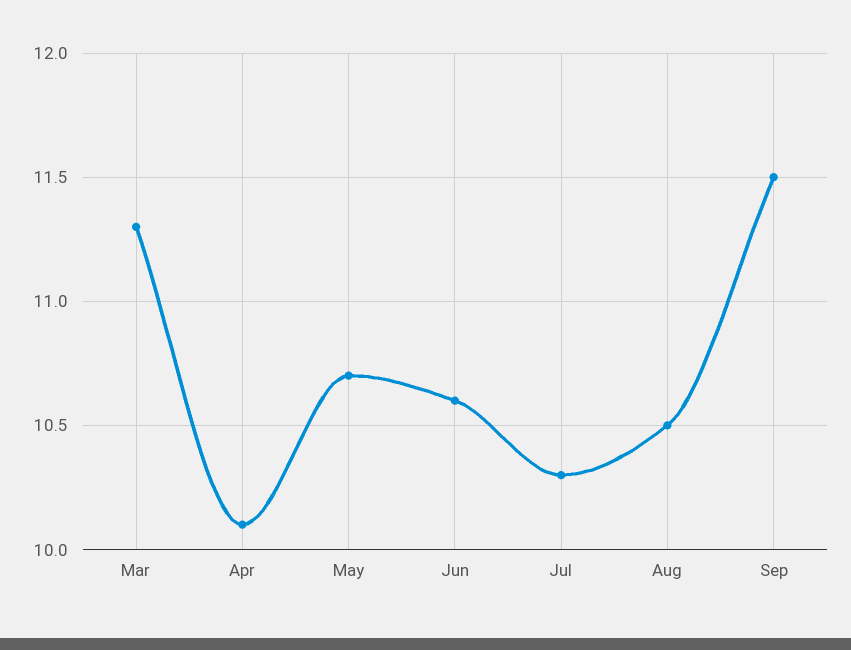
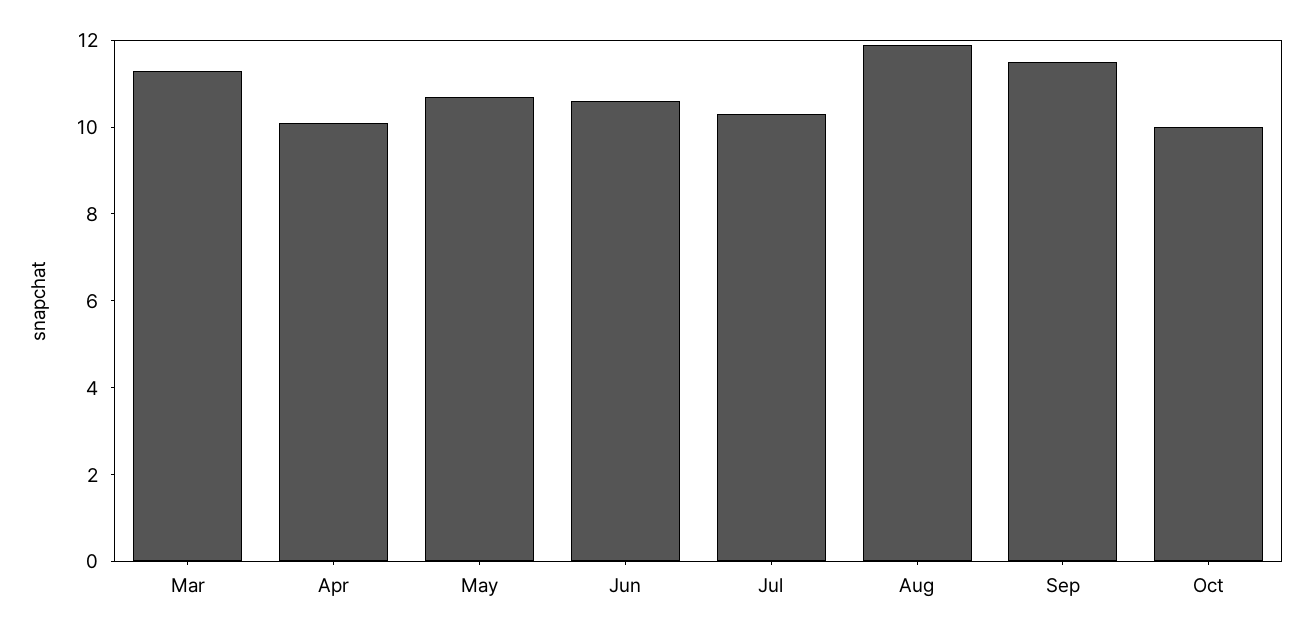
Aug: 10.5 -> 12
Oct: none -> 10

